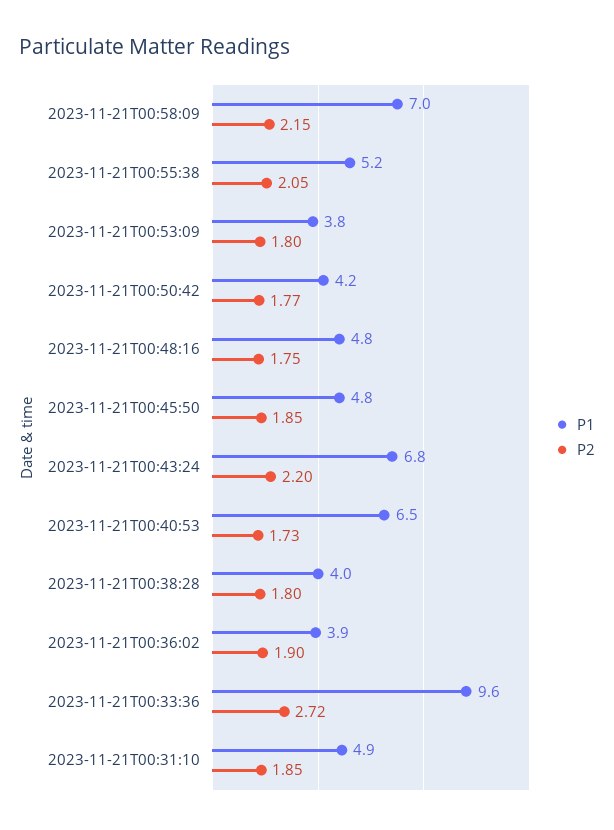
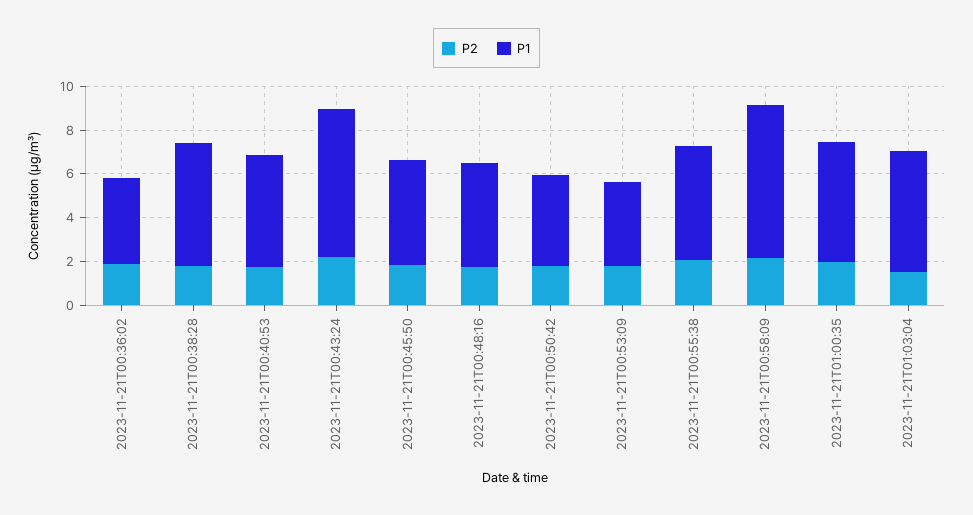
P1, 2023-11-21T00:40:53: 6.5 -> 5
P1, 2023-11-21T00:38:28: 4 -> 5.5
P1, 2023-11-21T00:33:36: 9.6 -> none
P2, 2023-11-21T00:33:36: 2.72 -> none
P1, 2023-11-21T00:31:10: 4.9 -> none
P2, 2023-11-21T00:31:10: 1.85 -> none
P2, 2023-11-21T01:00:35: none -> 2
P1, 2023-11-21T01:00:35: none -> 5.5
P2, 2023-11-21T01:03:04: none -> 1.5
P1, 2023-11-21T01:03:04: none -> 5.5

